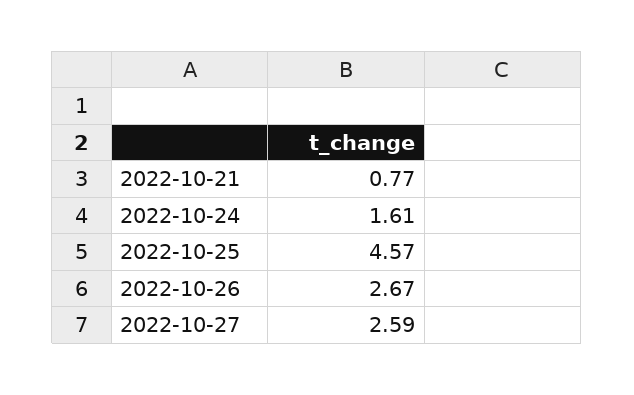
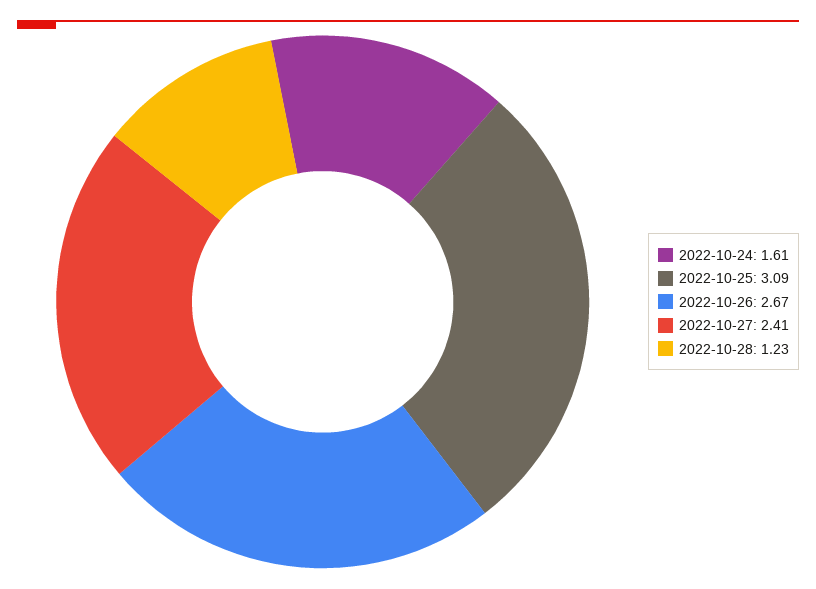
2022-10-21: 0.77 -> none
2022-10-25: 4.57 -> 3.09
2022-10-27: 2.59 -> 2.41
2022-10-28: none -> 1.23

